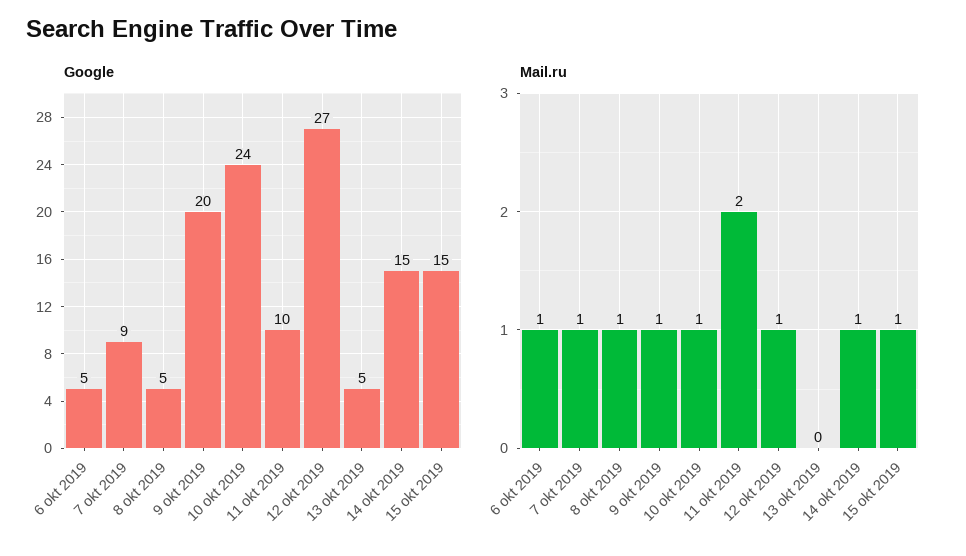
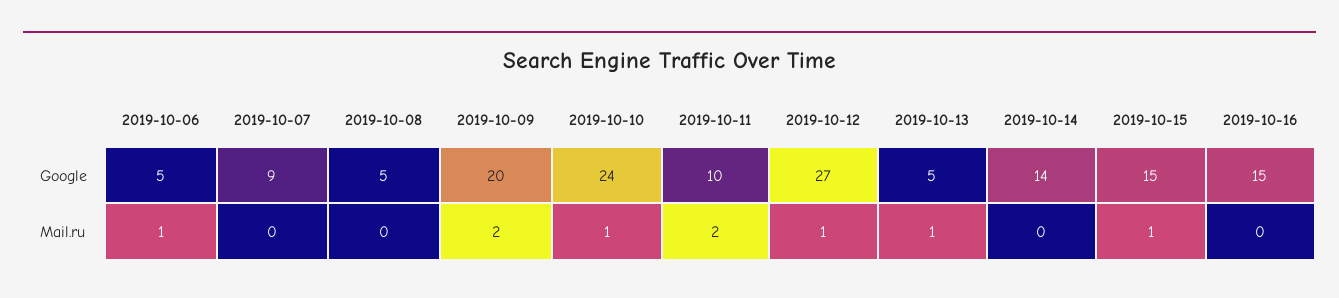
Google, 14 okt 2019: 15 -> 14
Mail.ru, 7 okt 2019: 1 -> 0
Mail.ru, 8 okt 2019: 1 -> 0
Mail.ru, 9 okt 2019: 1 -> 2
Mail.ru, 13 okt 2019: 0 -> 1
Mail.ru, 14 okt 2019: 1 -> 0
Google, 2019-10-16: none -> 15
Mail.ru, 2019-10-16: none -> 0

